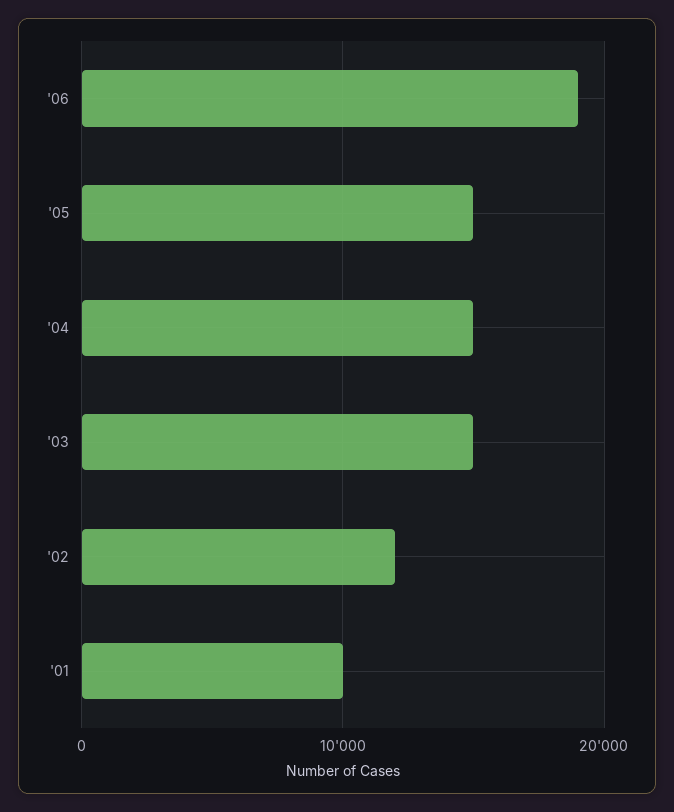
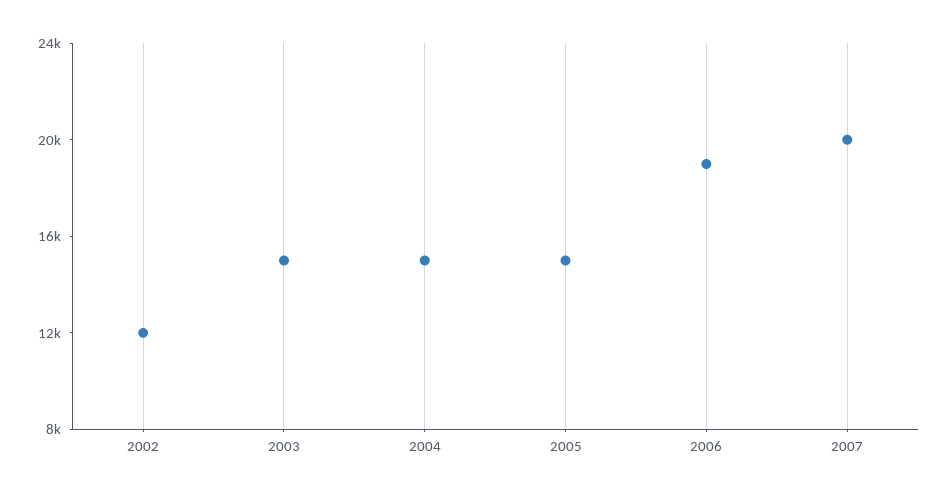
'01: 10000 -> none
2007: none -> 20000

